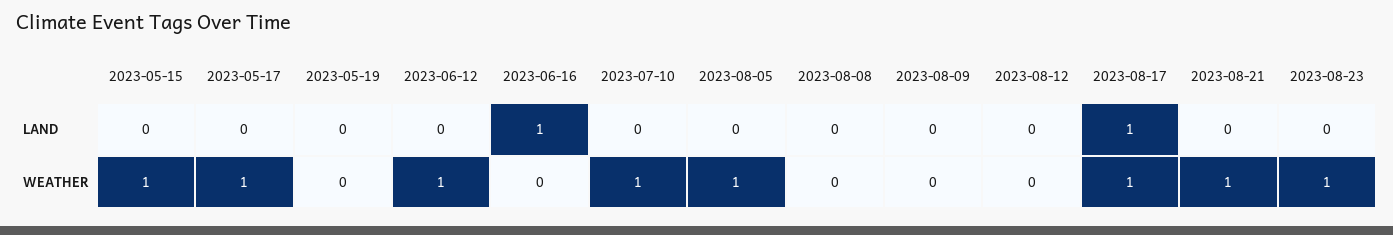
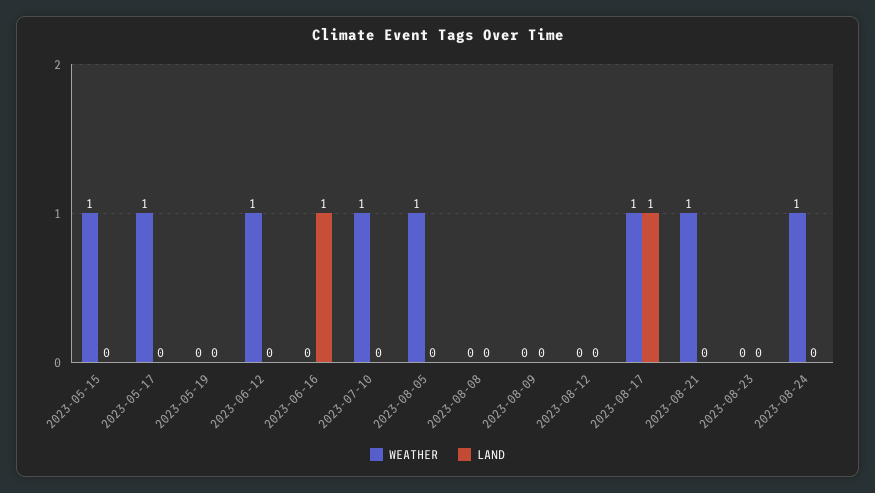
WEATHER, 2023-08-23: 1 -> 0
WEATHER, 2023-08-24: none -> 1
LAND, 2023-08-24: none -> 0

